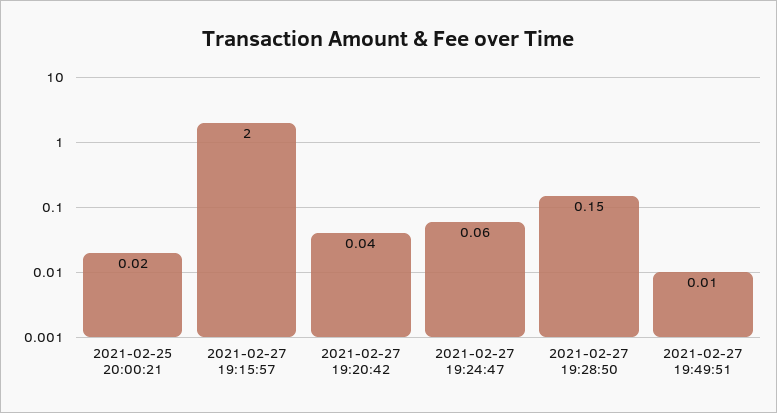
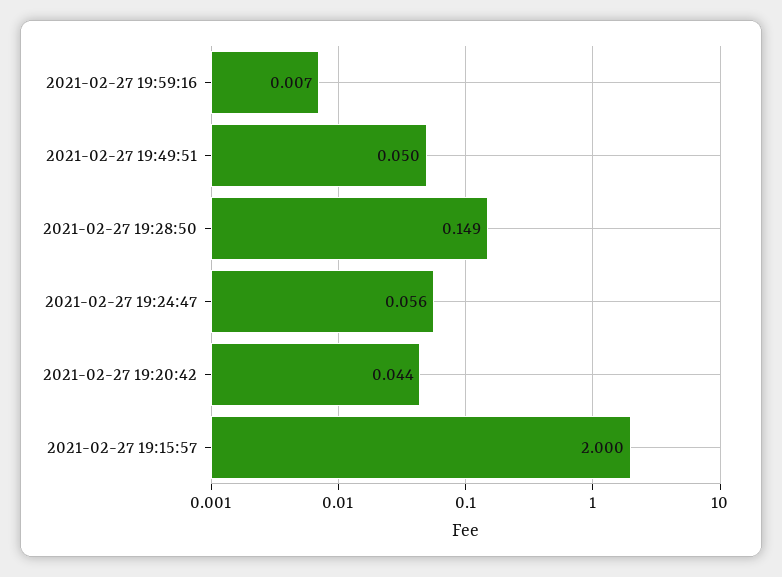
2021-02-25 20:00:21: 0.02 -> none
2021-02-27 19:49:51: 0.01 -> 0.05
2021-02-27 19:59:16: none -> 0.007

